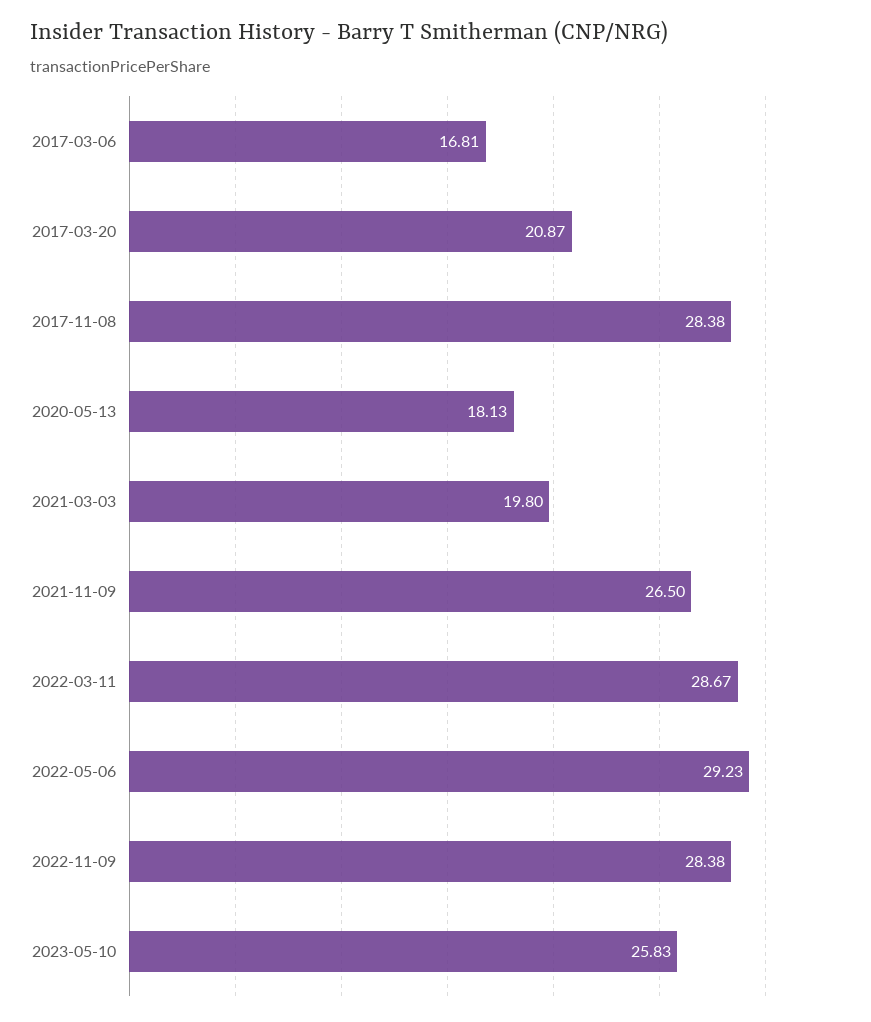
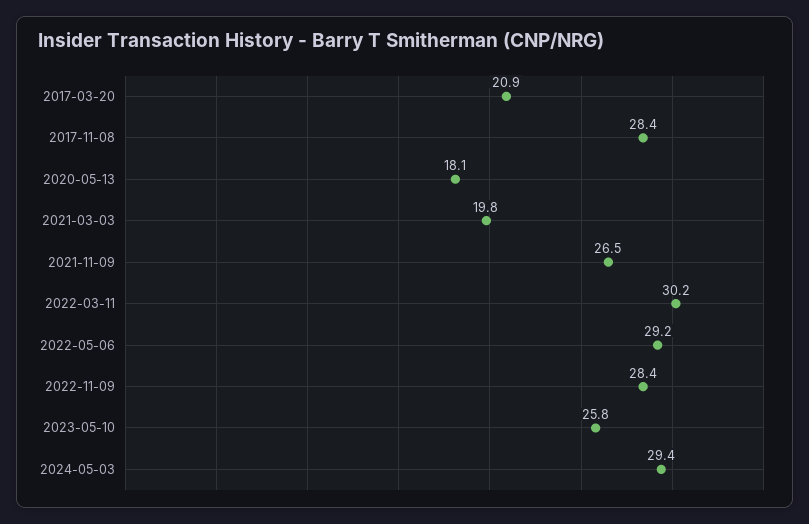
2017-03-06: 16.81 -> none
2022-03-11: 28.67 -> 30.2
2024-05-03: none -> 29.4

